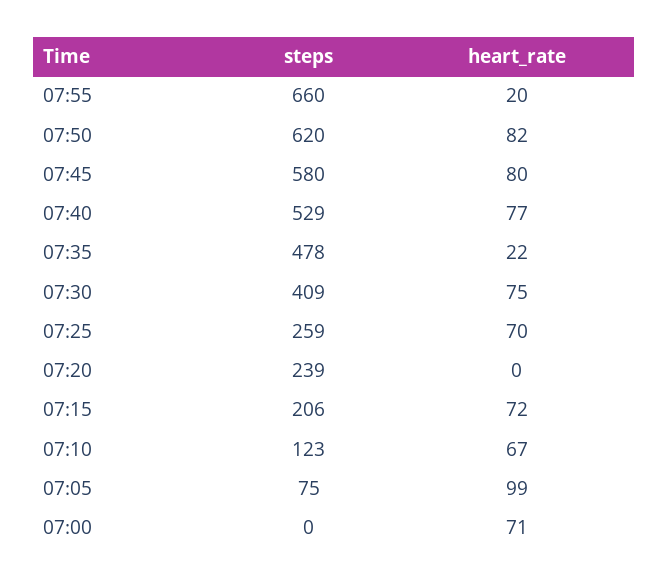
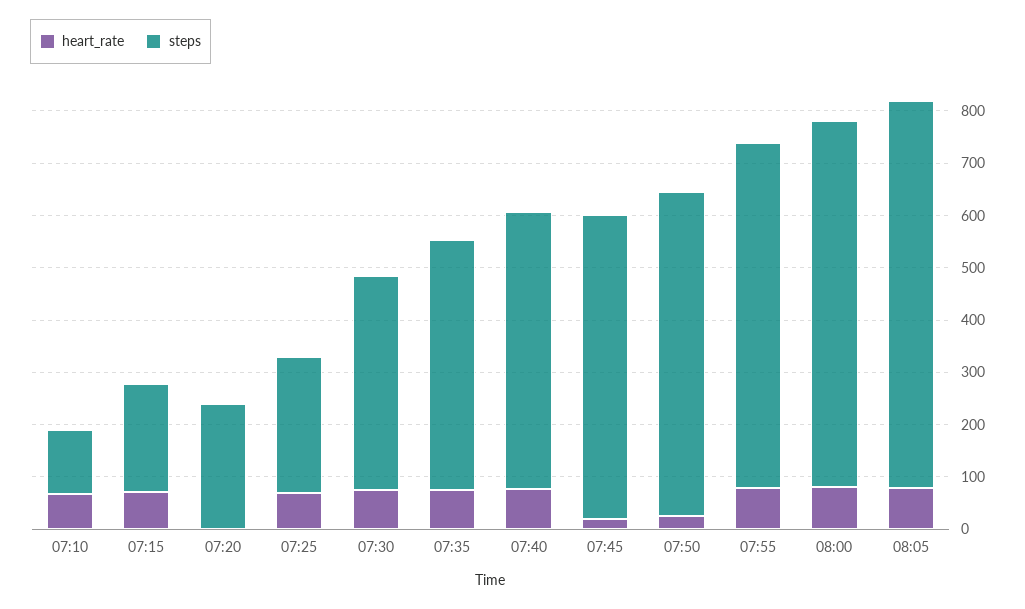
heart_rate, 07:55: 20 -> 80
heart_rate, 07:50: 82 -> 20
heart_rate, 07:45: 80 -> 20
heart_rate, 07:35: 22 -> 80
steps, 07:05: 75 -> none
heart_rate, 07:05: 99 -> none
steps, 07:00: 0 -> none
heart_rate, 07:00: 71 -> none
heart_rate, 08:00: none -> 80
steps, 08:00: none -> 700
heart_rate, 08:05: none -> 80
steps, 08:05: none -> 740

